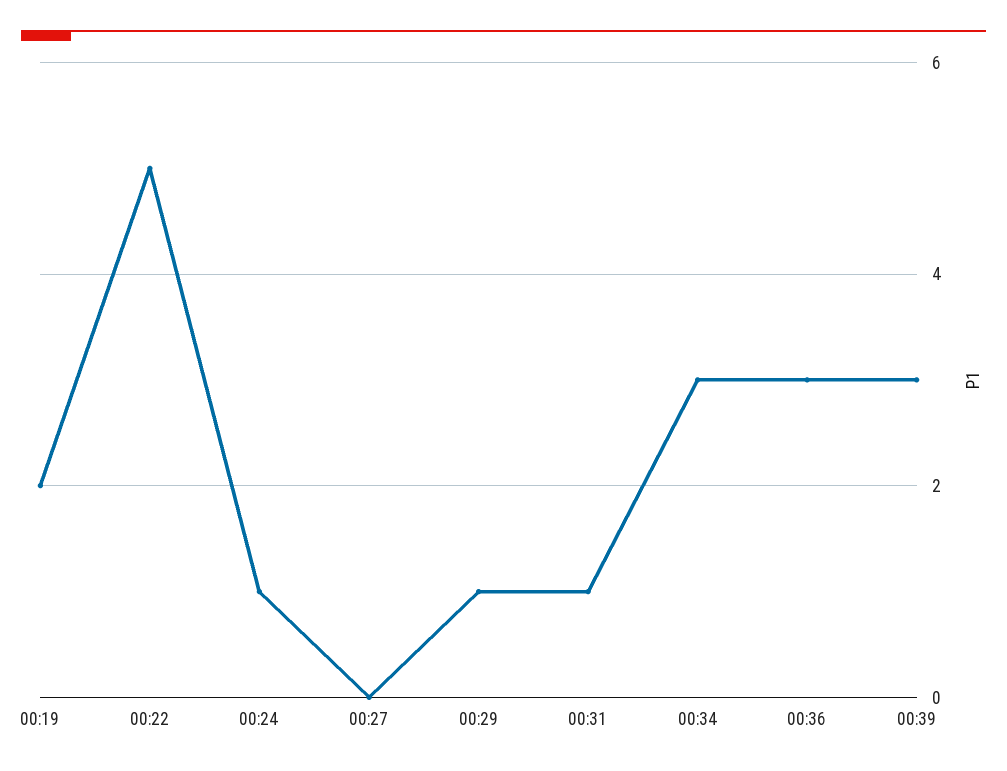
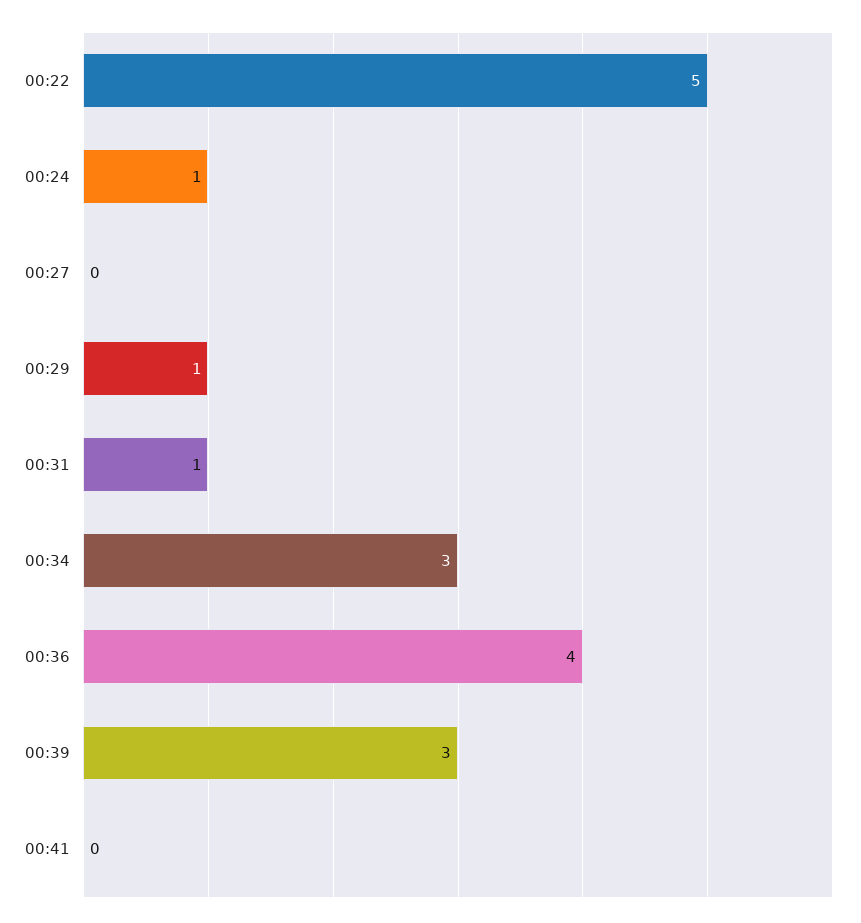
00:19: 2 -> none
00:36: 3 -> 4
00:41: none -> 0

